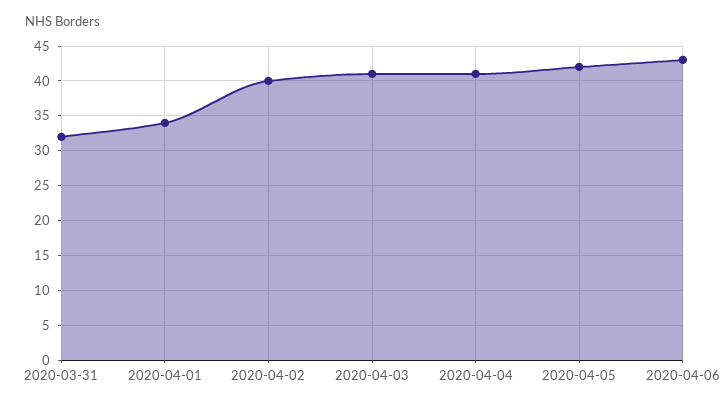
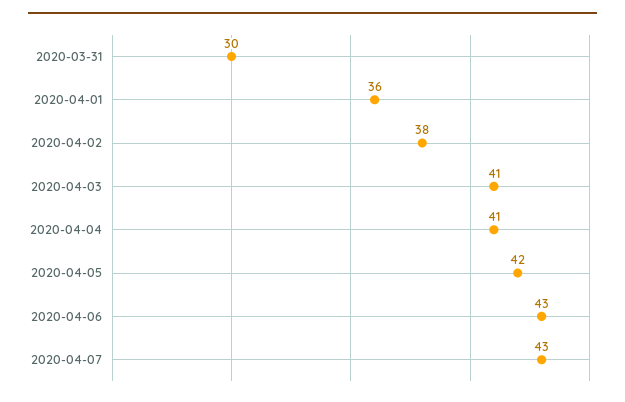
2020-03-31: 32 -> 30
2020-04-01: 34 -> 36
2020-04-02: 40 -> 38
2020-04-07: none -> 43

